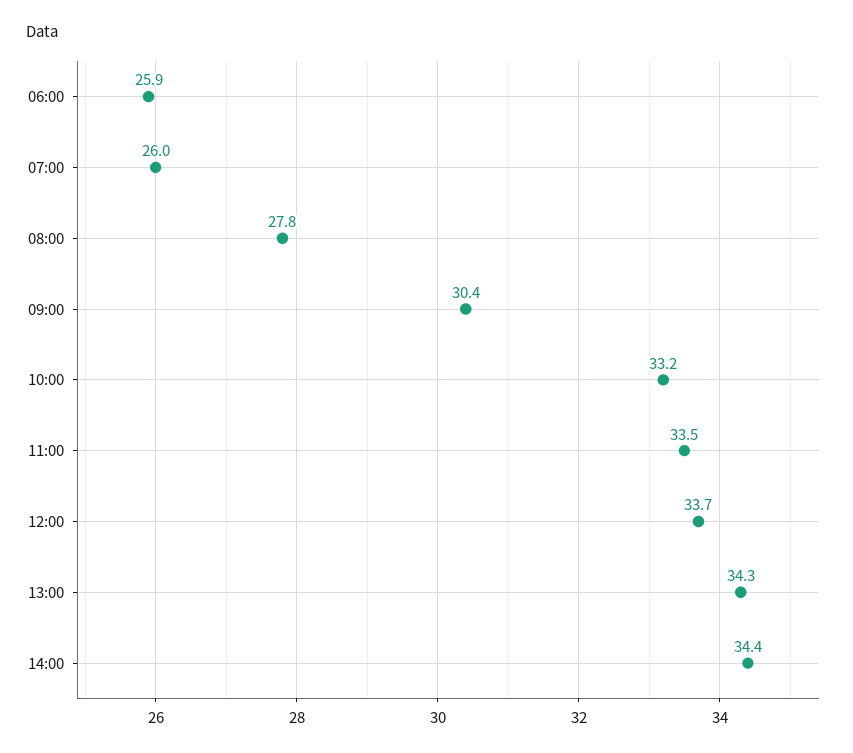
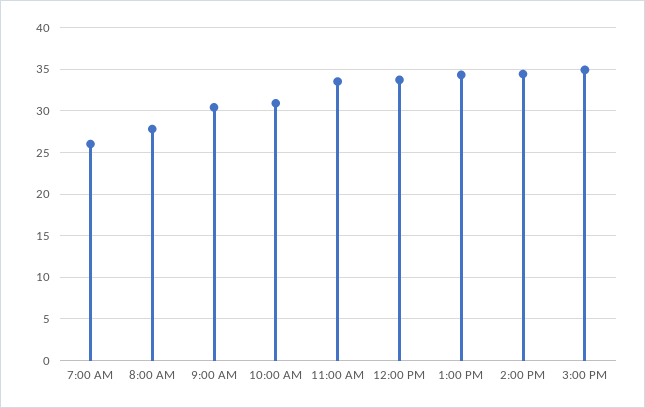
06:00: 25.9 -> none
10:00: 33.2 -> 31
3:00 PM: none -> 35

